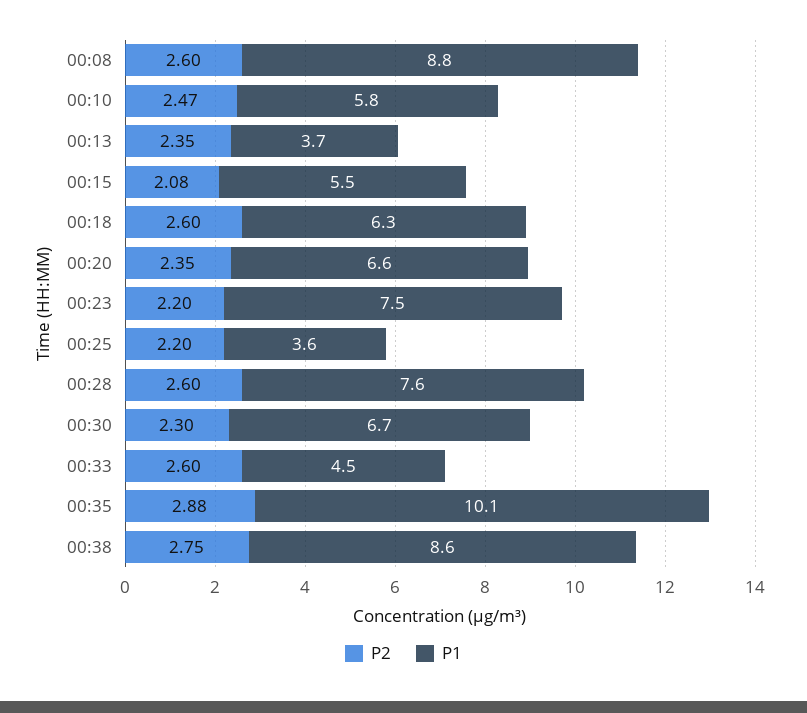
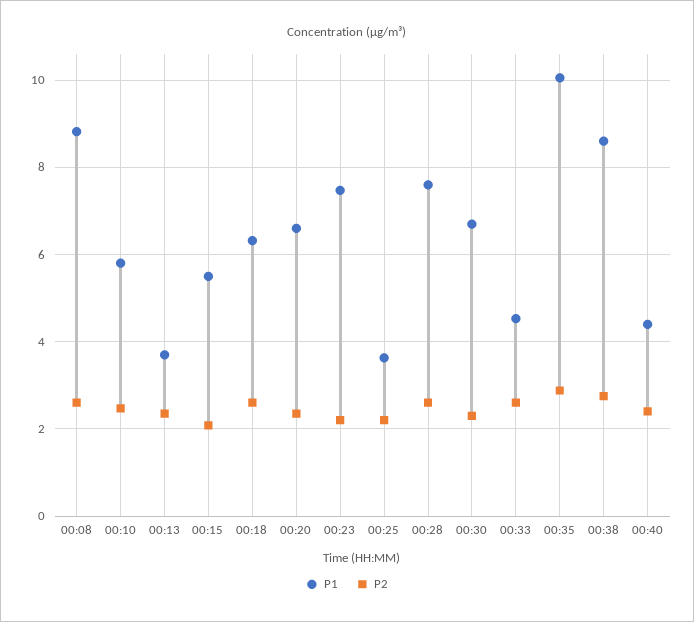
P1, 00:40: none -> 4.4
P2, 00:40: none -> 2.4

